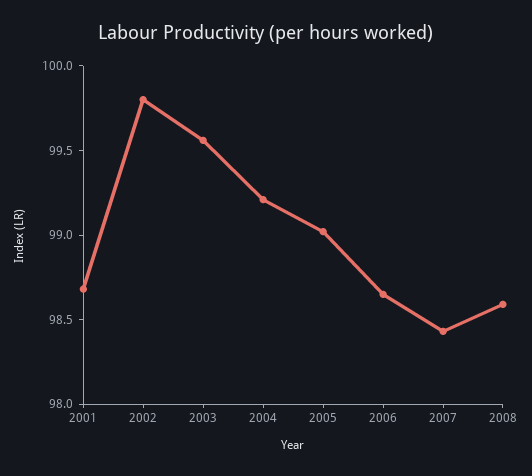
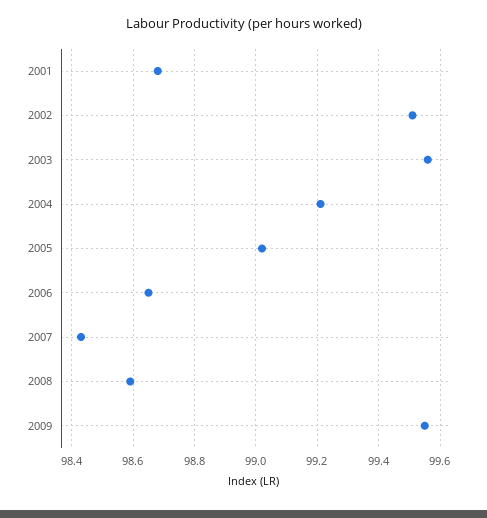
2002: 99.8 -> 99.5
2009: none -> 99.55

